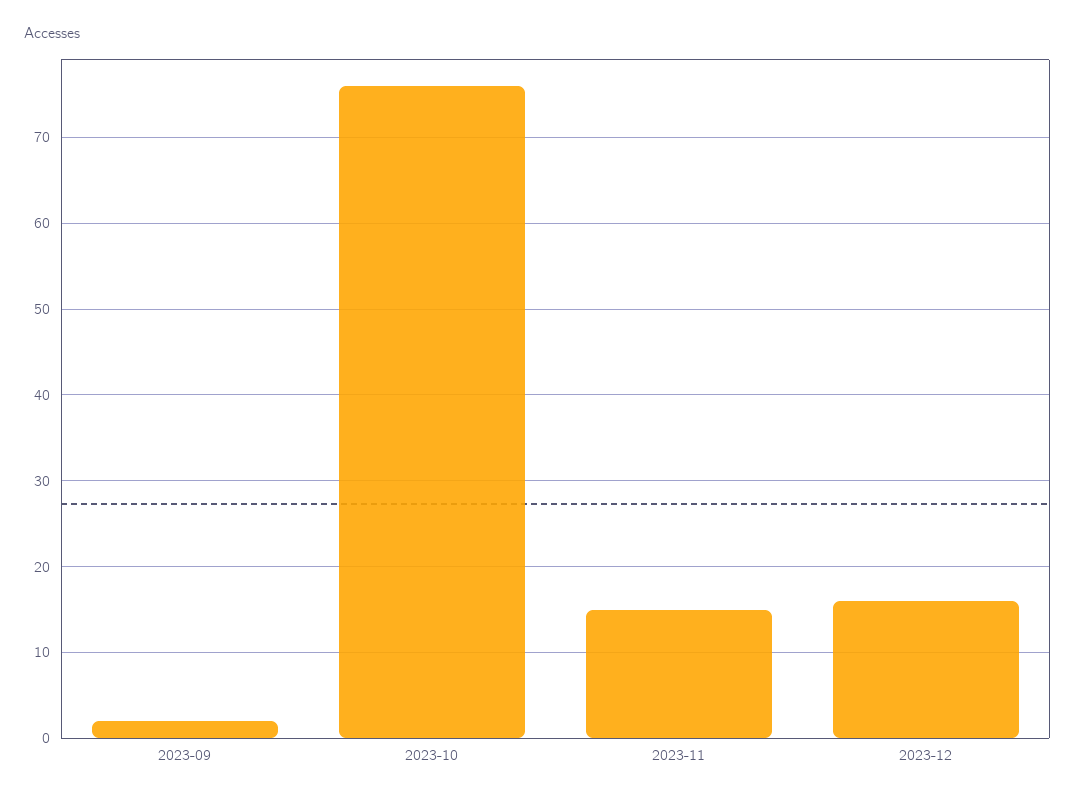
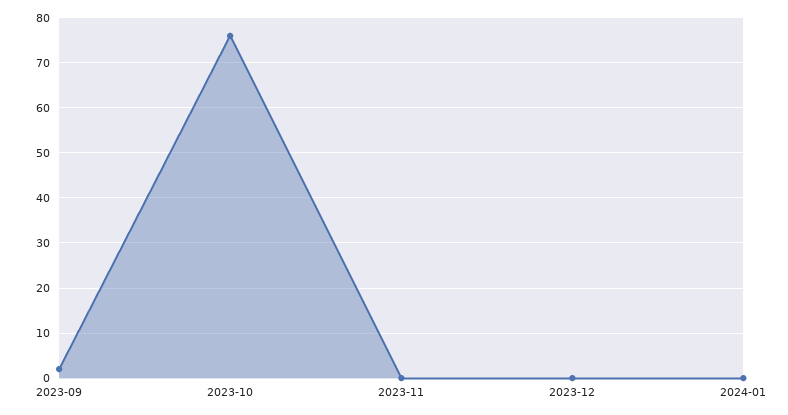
2023-11: 15 -> 0
2023-12: 16 -> 0
2024-01: none -> 0

